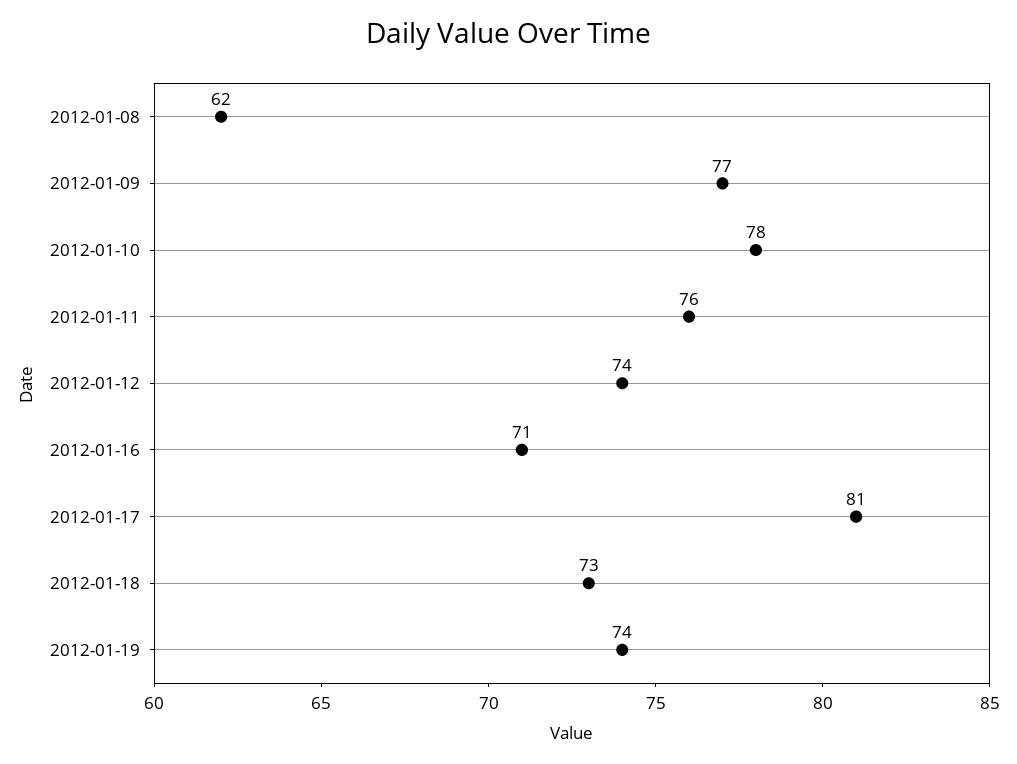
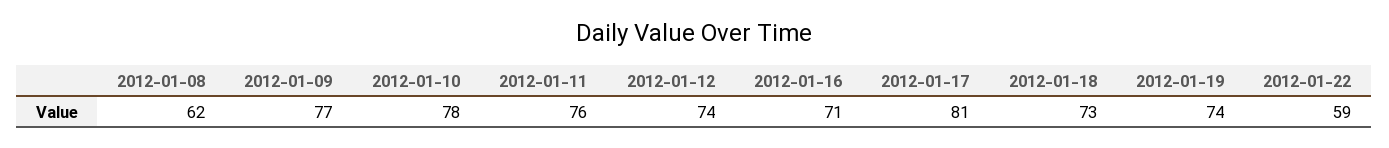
2012-01-22: none -> 59

